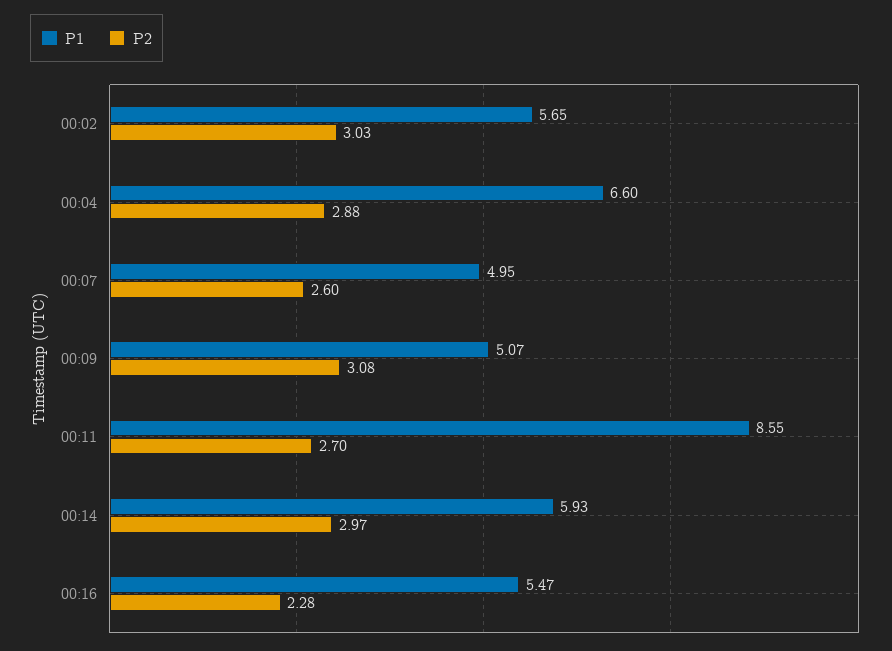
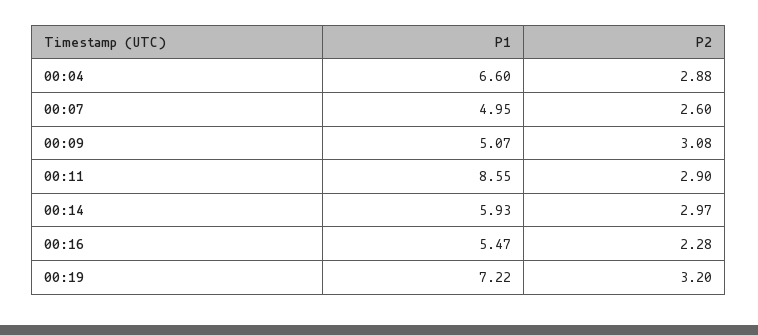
P1, 00:02: 5.65 -> none
P2, 00:02: 3.03 -> none
P2, 00:11: 2.7 -> 2.9
P1, 00:19: none -> 7.22
P2, 00:19: none -> 3.2

